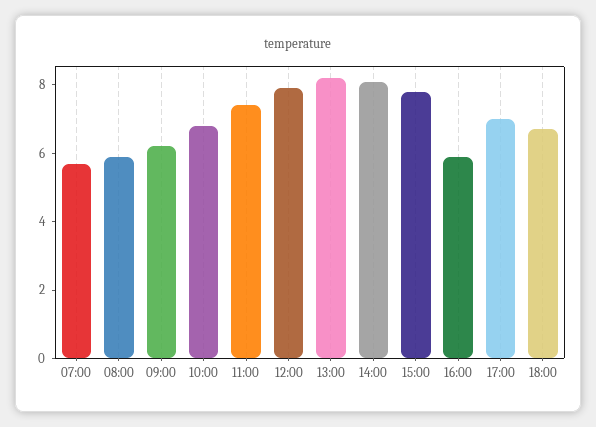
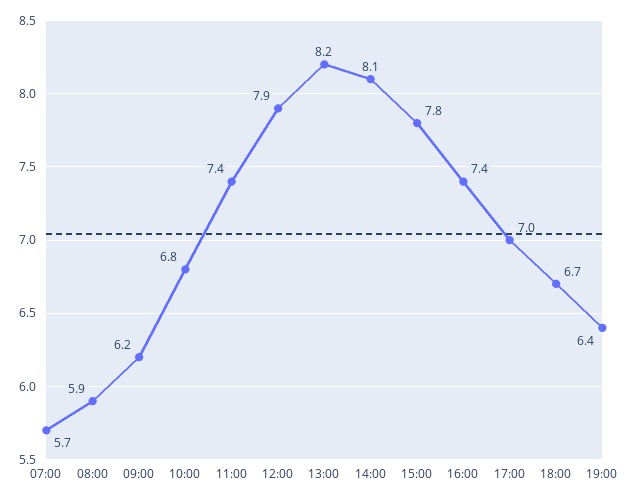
16:00: 6 -> 7.4
19:00: none -> 6.4

